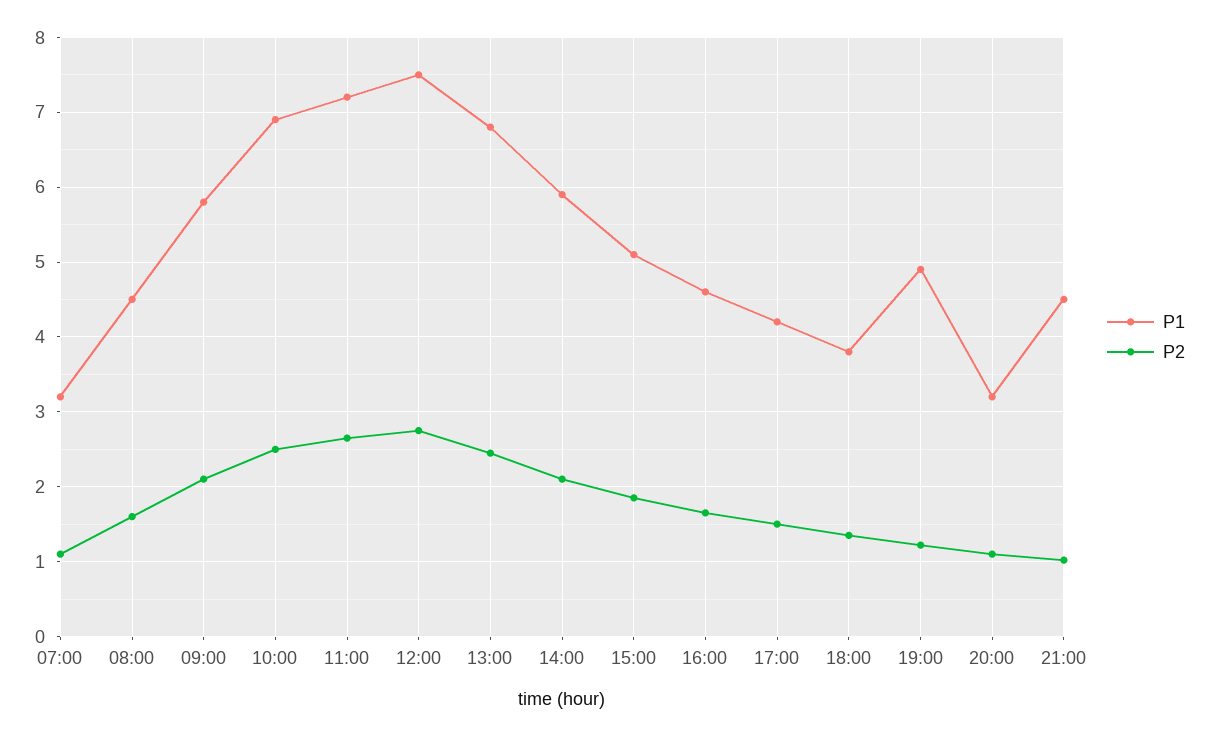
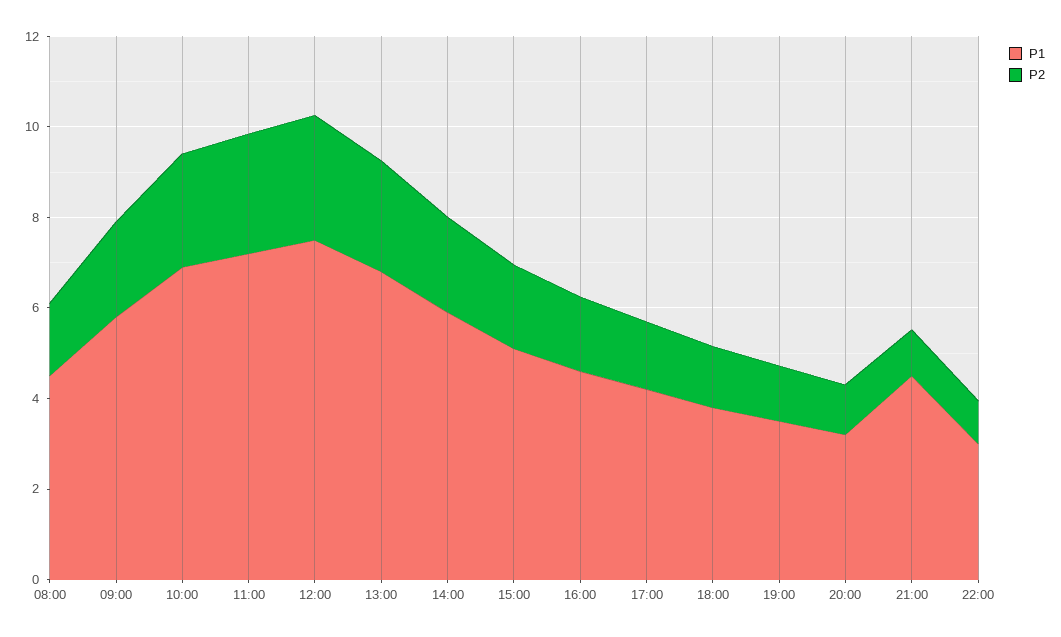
P1, 07:00: 3.2 -> none
P2, 07:00: 1.1 -> none
P1, 19:00: 4.9 -> 3.5
P1, 22:00: none -> 3
P2, 22:00: none -> 1

